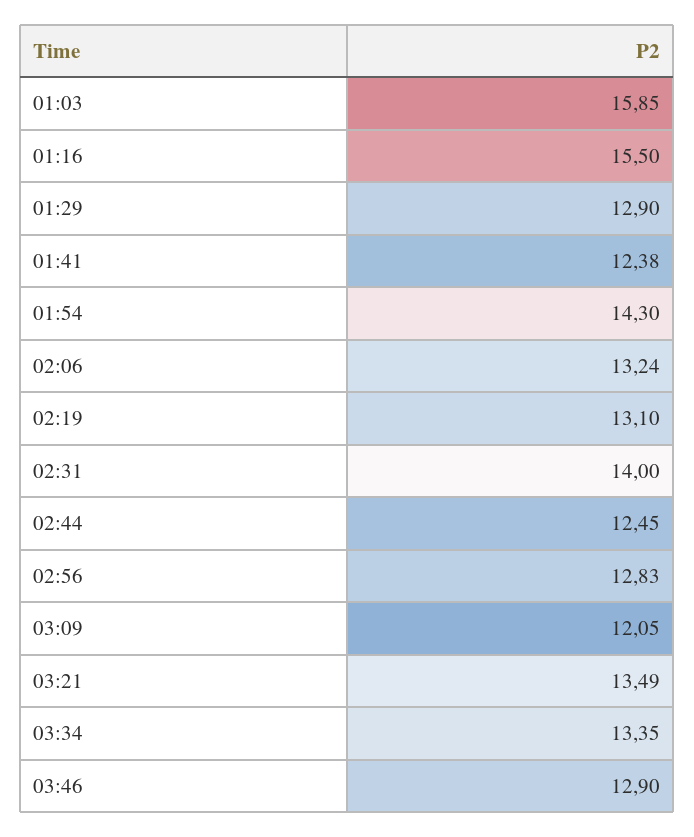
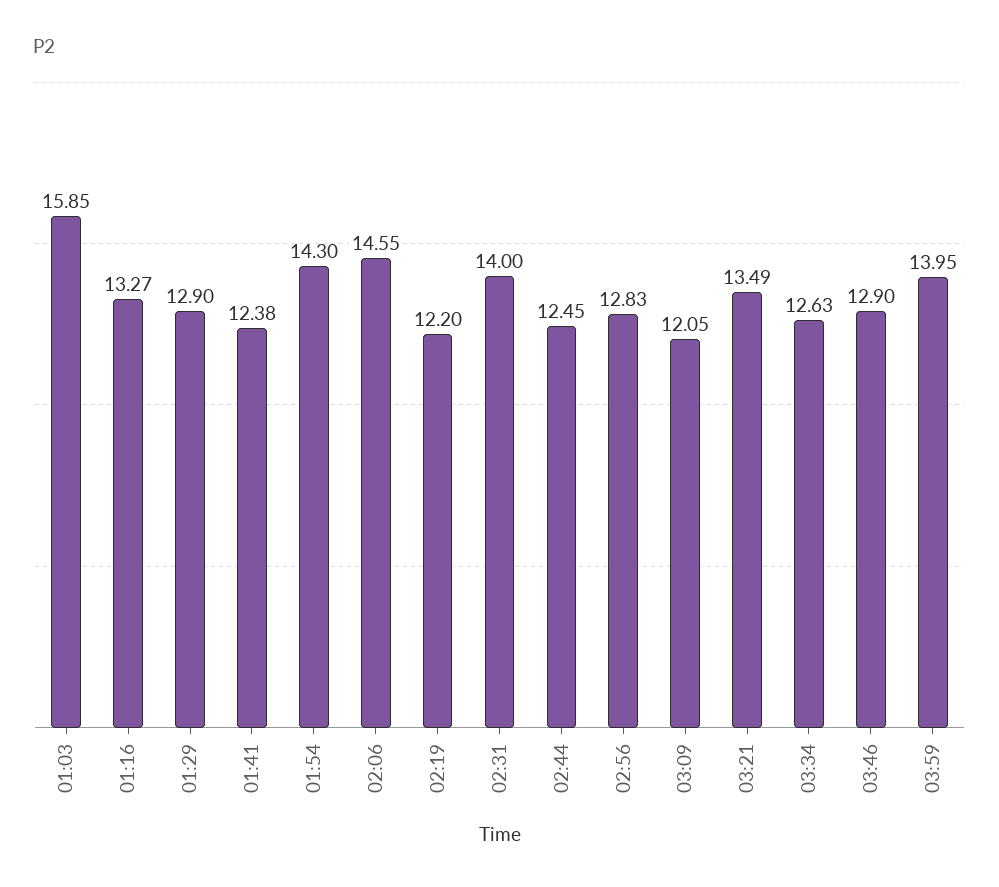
01:16: 15.5 -> 13.27
02:06: 13.24 -> 14.55
02:19: 13.1 -> 12.2
03:34: 13.35 -> 12.63
03:59: none -> 13.95

